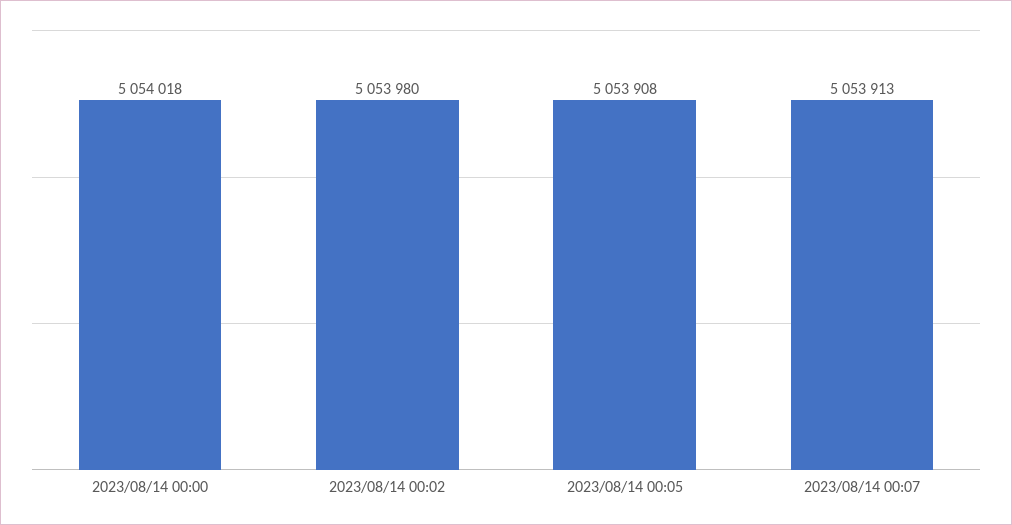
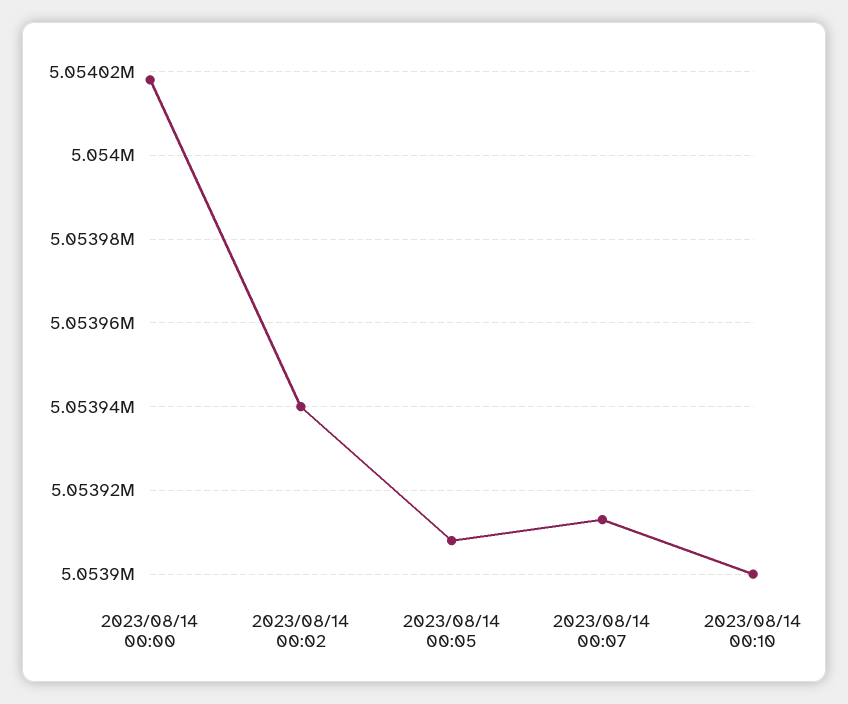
2023/08/14 00:02: 5053980 -> 5053940
2023/08/14 00:10: none -> 5053900

